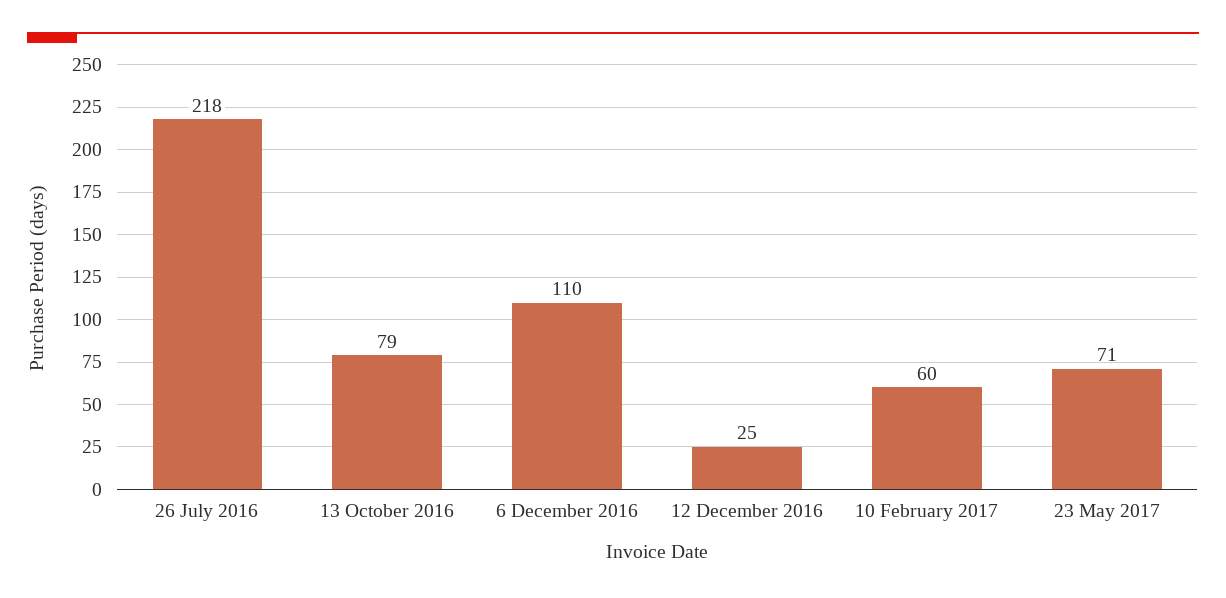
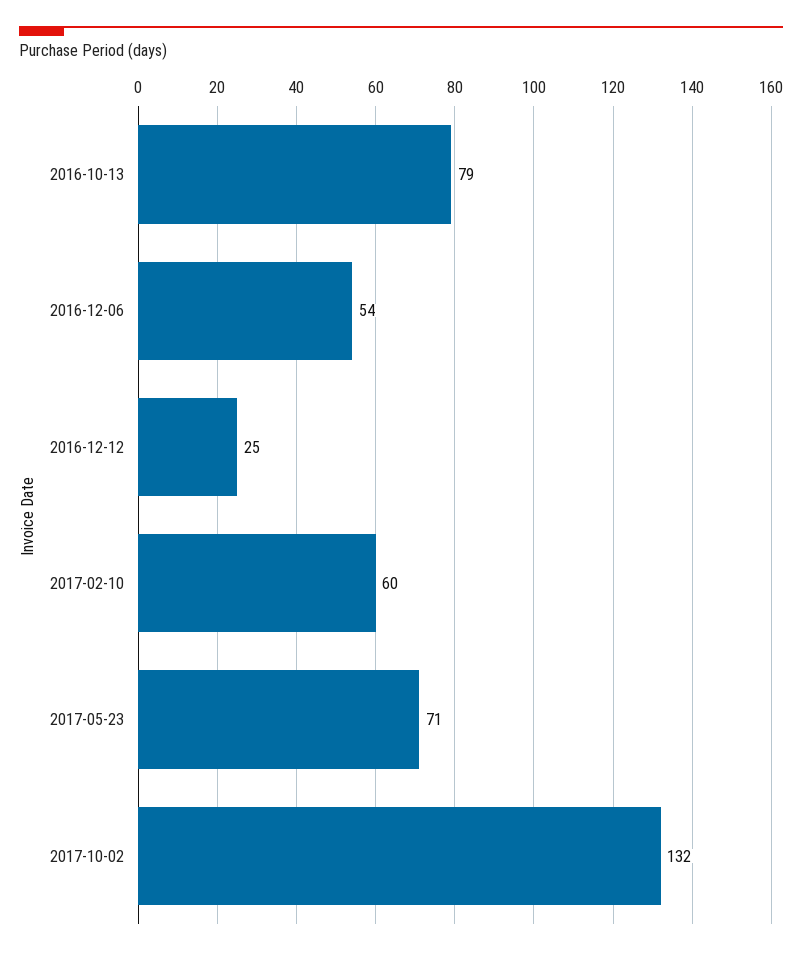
26 July 2016: 218 -> none
6 December 2016: 110 -> 54
2017-10-02: none -> 132

